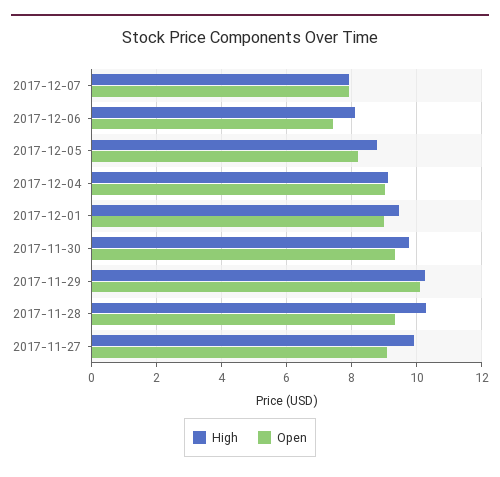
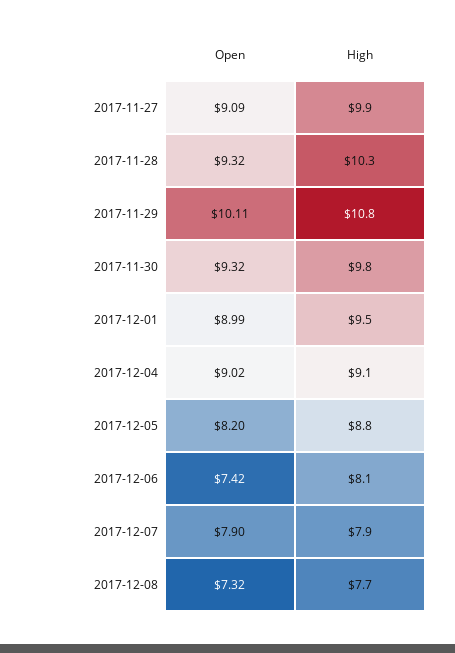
High, 2017-11-29: 10.2 -> 10.8
Open, 2017-12-08: none -> 7.32
High, 2017-12-08: none -> 7.7

